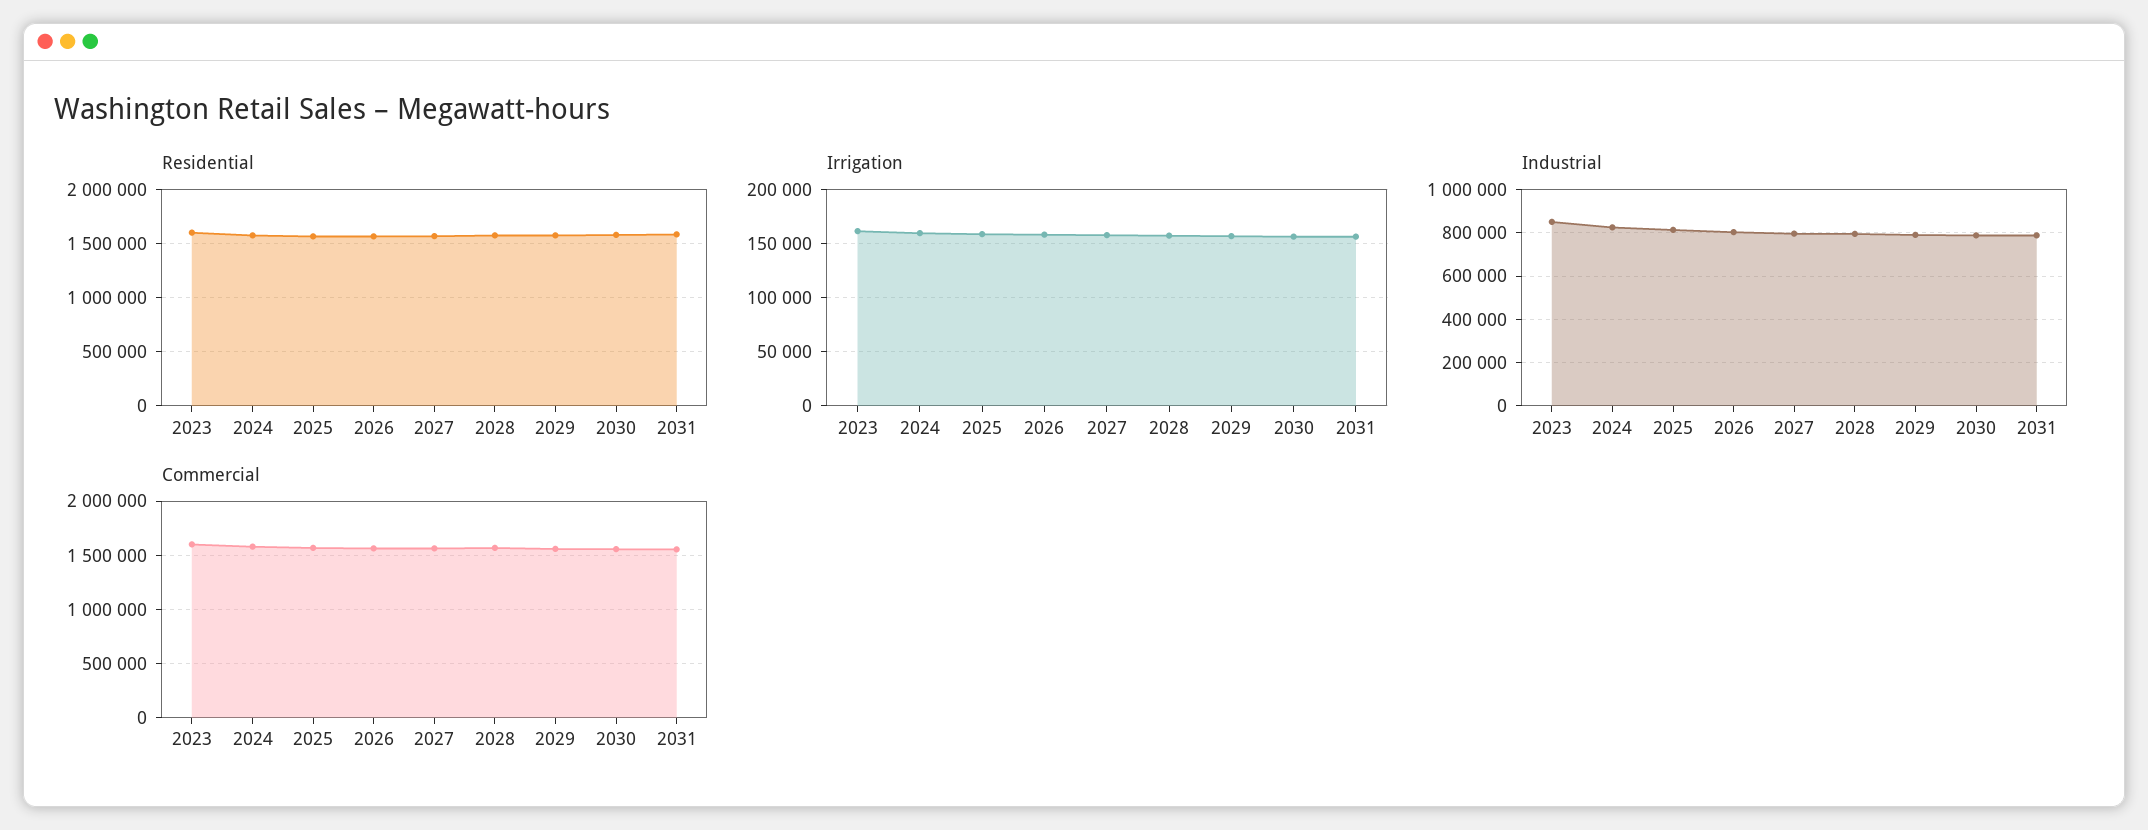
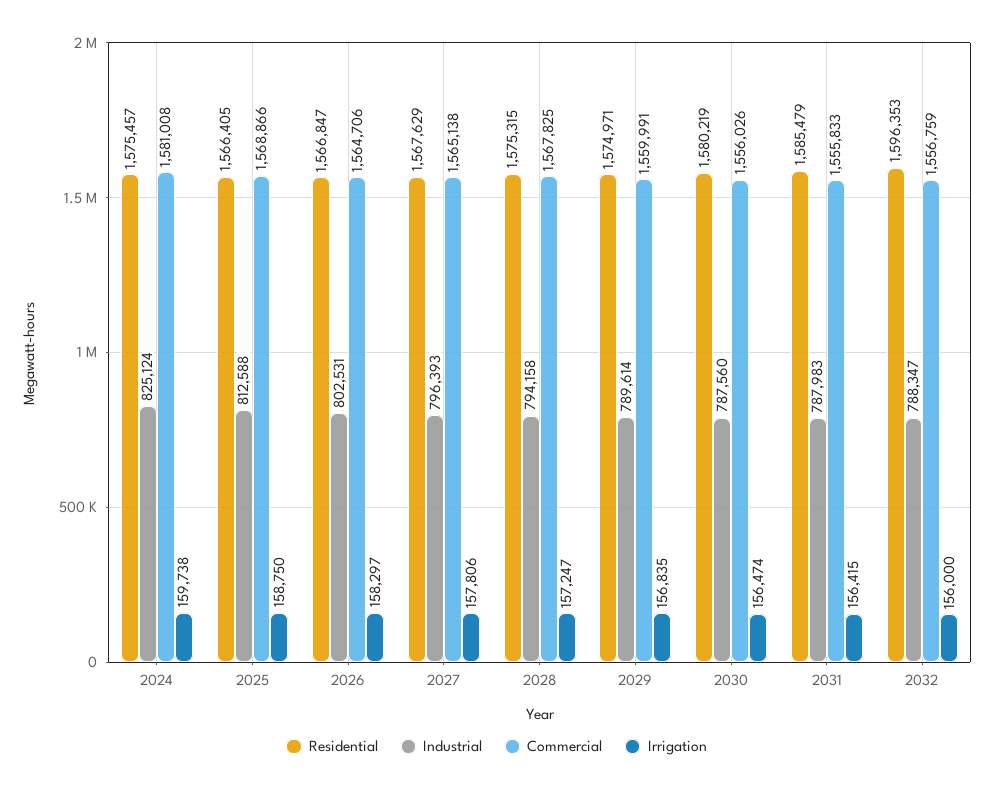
Residential, 2023: 1600000 -> none
Irrigation, 2023: 160000 -> none
Industrial, 2023: 850000 -> none
Commercial, 2023: 1600000 -> none
Residential, 2032: none -> 1596353
Industrial, 2032: none -> 788347
Commercial, 2032: none -> 1556759
Irrigation, 2032: none -> 156000

